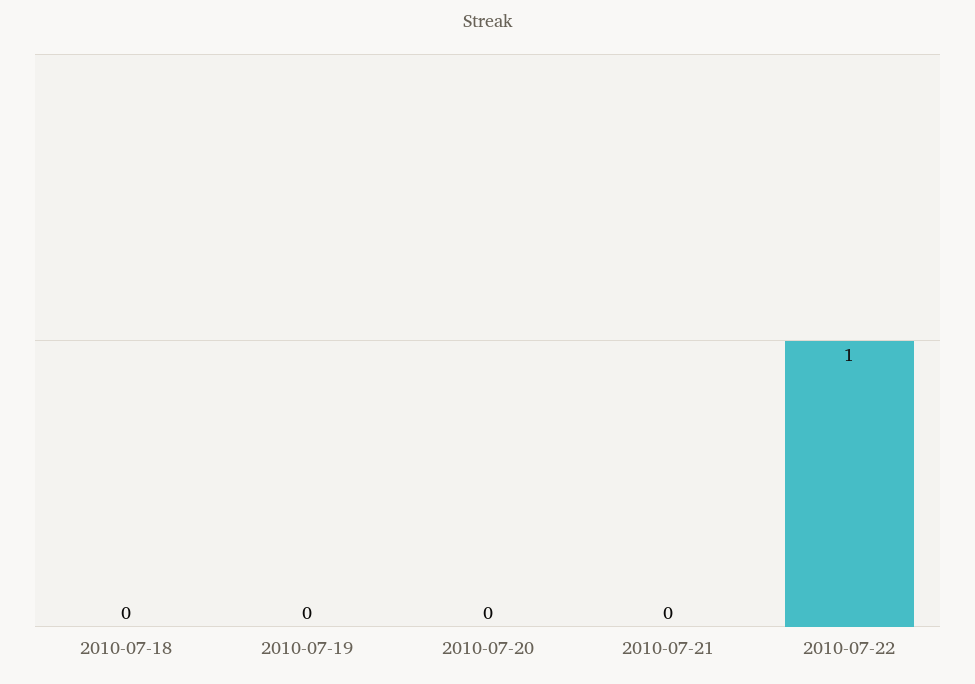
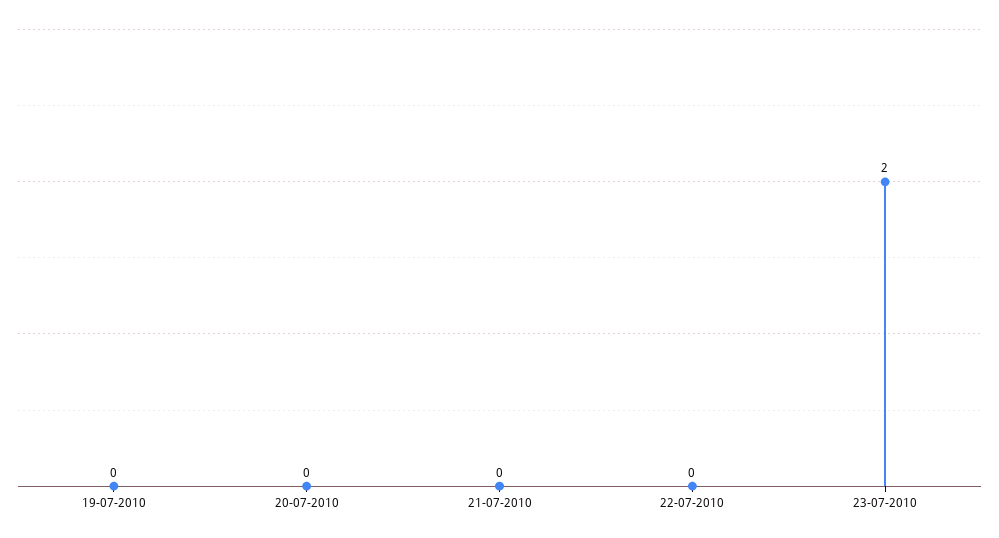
2010-07-18: 0 -> none
2010-07-22: 1 -> 0
23-07-2010: none -> 2

